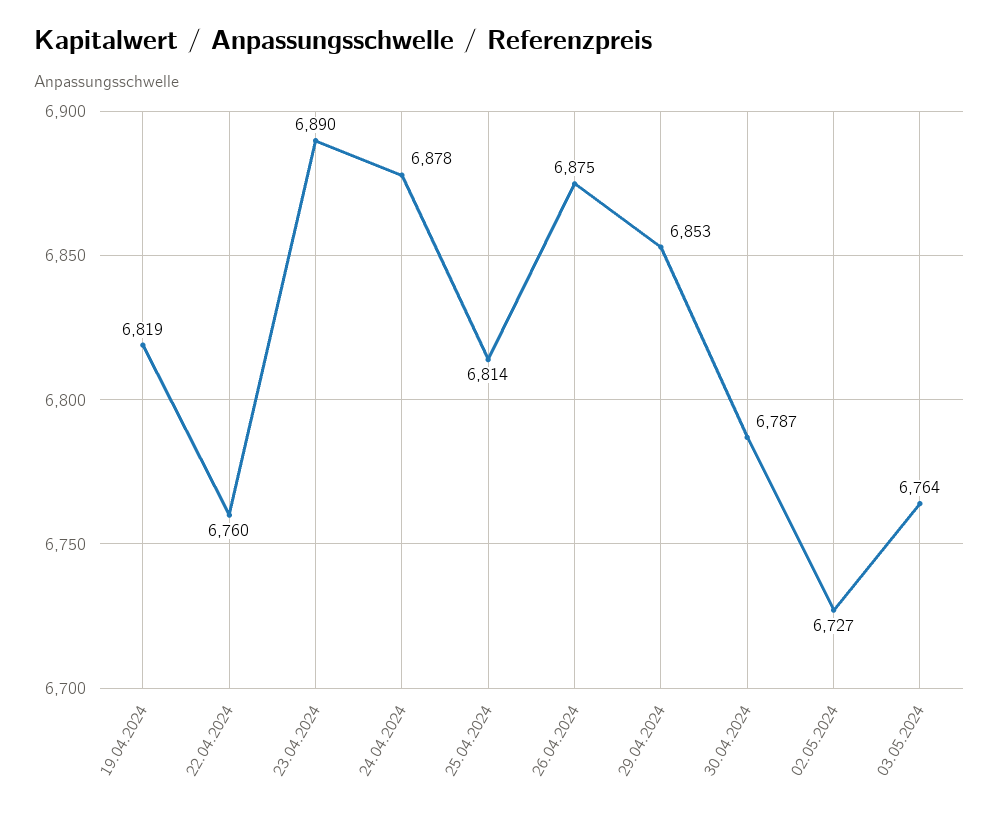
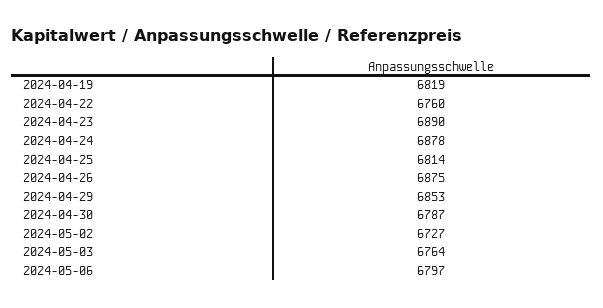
2024-05-06: none -> 6797

